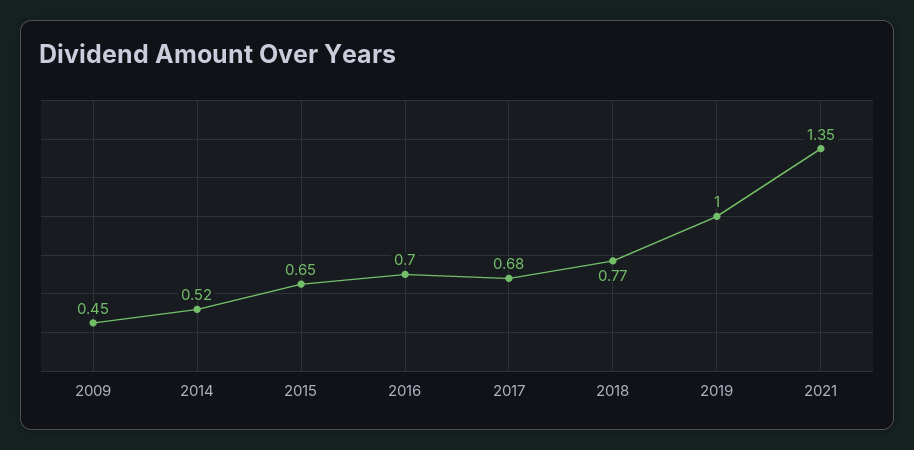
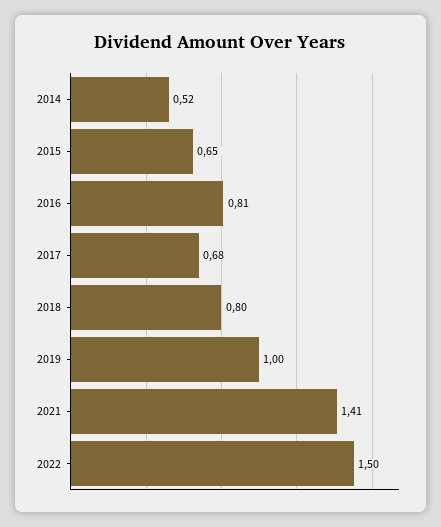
2009: 0.45 -> none
2016: 0.7 -> 0.81
2018: 0.77 -> 0.8
2021: 1.35 -> 1.41
2022: none -> 1.5

